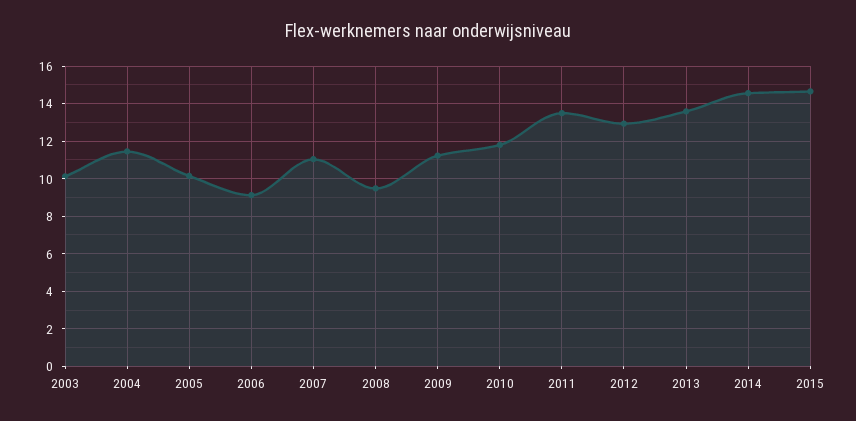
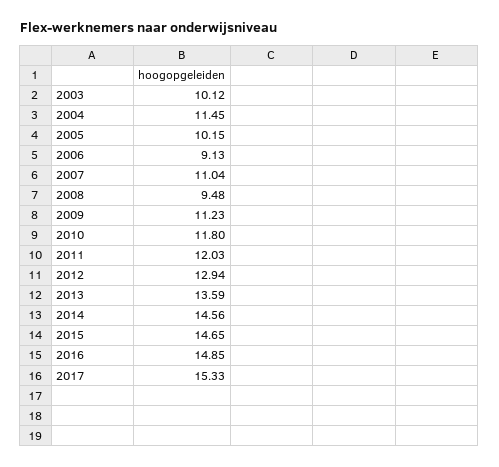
2011: 13.5 -> 12.03
2016: none -> 14.85
2017: none -> 15.33

